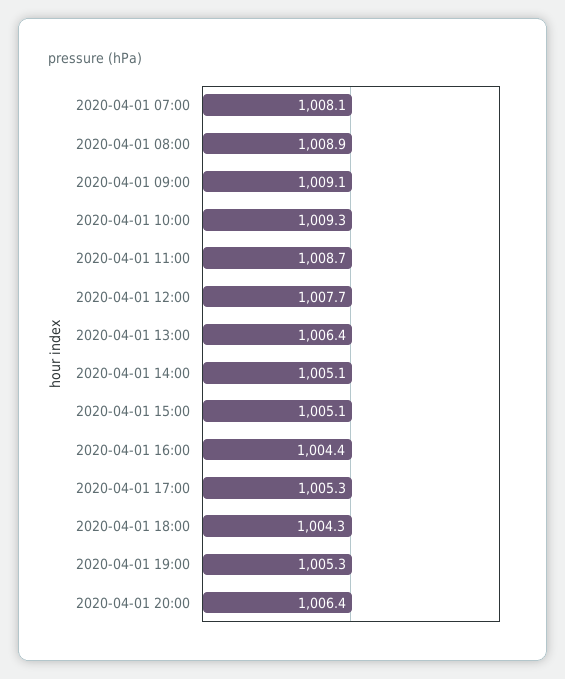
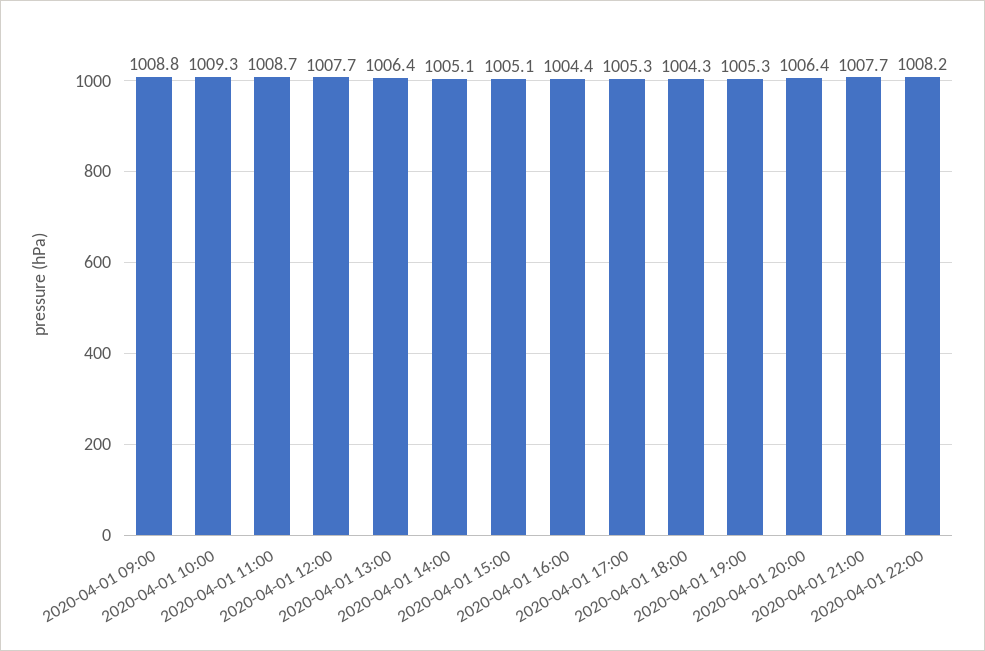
2020-04-01 07:00: 1008.1 -> none
2020-04-01 08:00: 1008.9 -> none
2020-04-01 09:00: 1009.1 -> 1008.8
2020-04-01 21:00: none -> 1007.7
2020-04-01 22:00: none -> 1008.2

